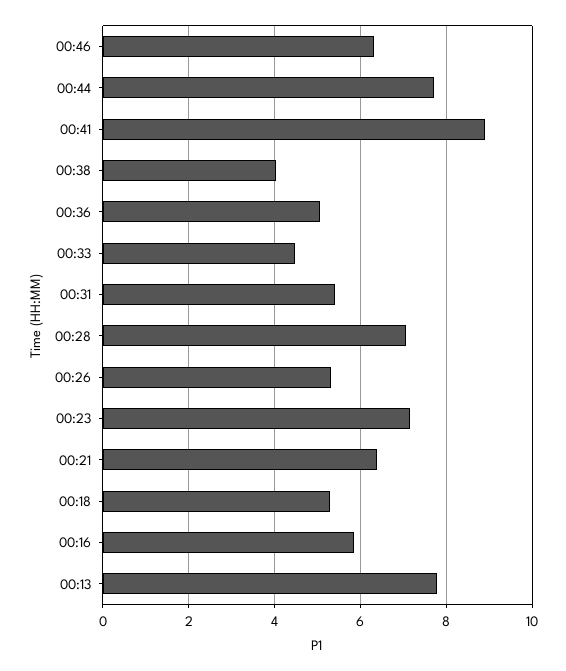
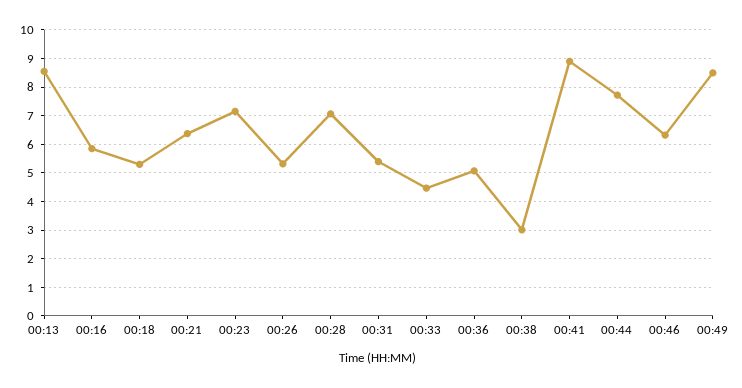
00:38: 4 -> 3
00:13: 7.8 -> 8.5
00:49: none -> 8.5

